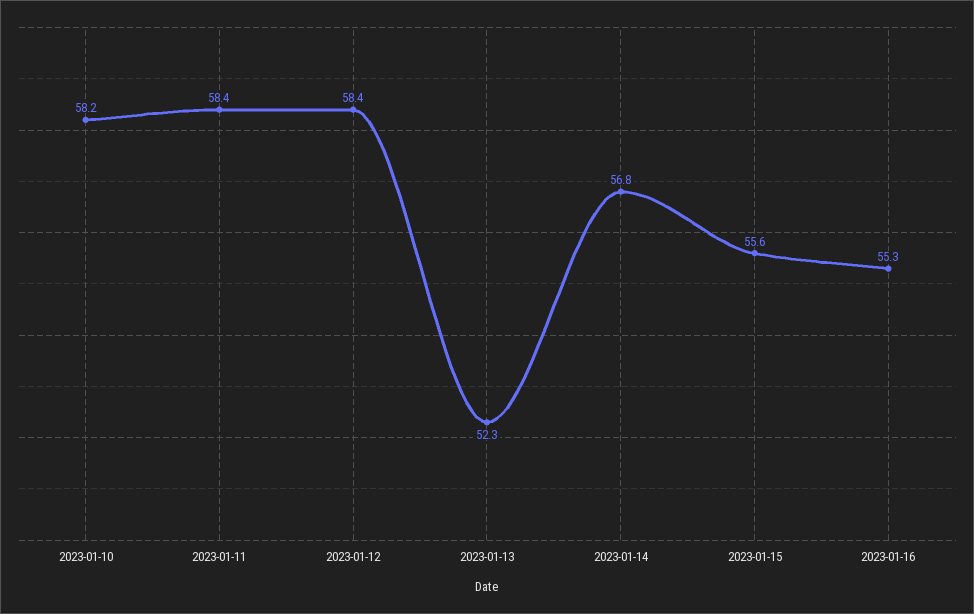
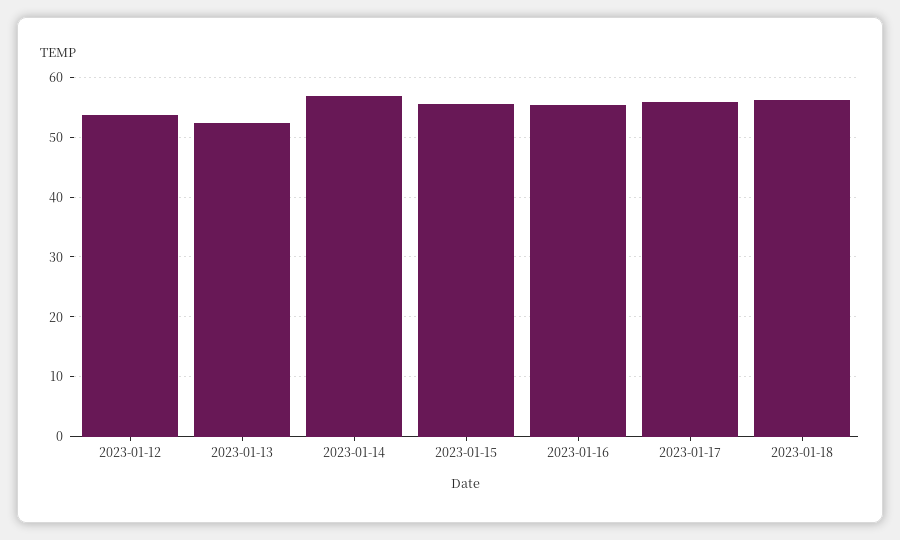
2023-01-10: 58.2 -> none
2023-01-11: 58.4 -> none
2023-01-12: 58.4 -> 54
2023-01-17: none -> 56
2023-01-18: none -> 56

